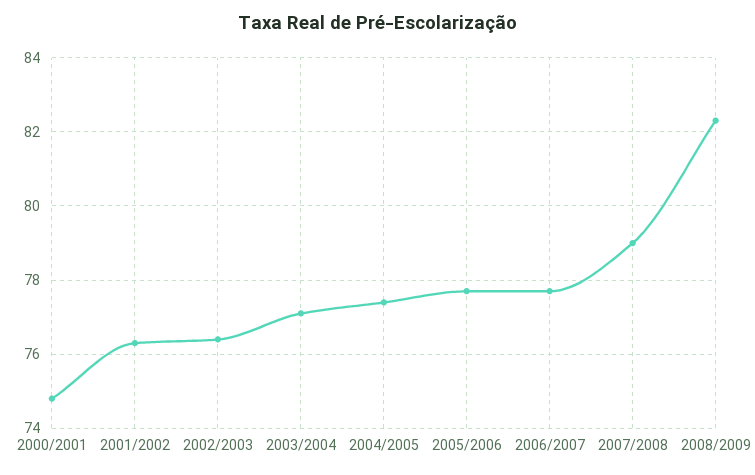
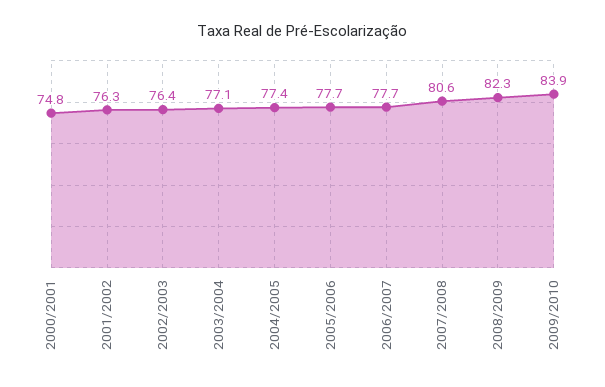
2007/2008: 79 -> 80.6
2009/2010: none -> 83.9

